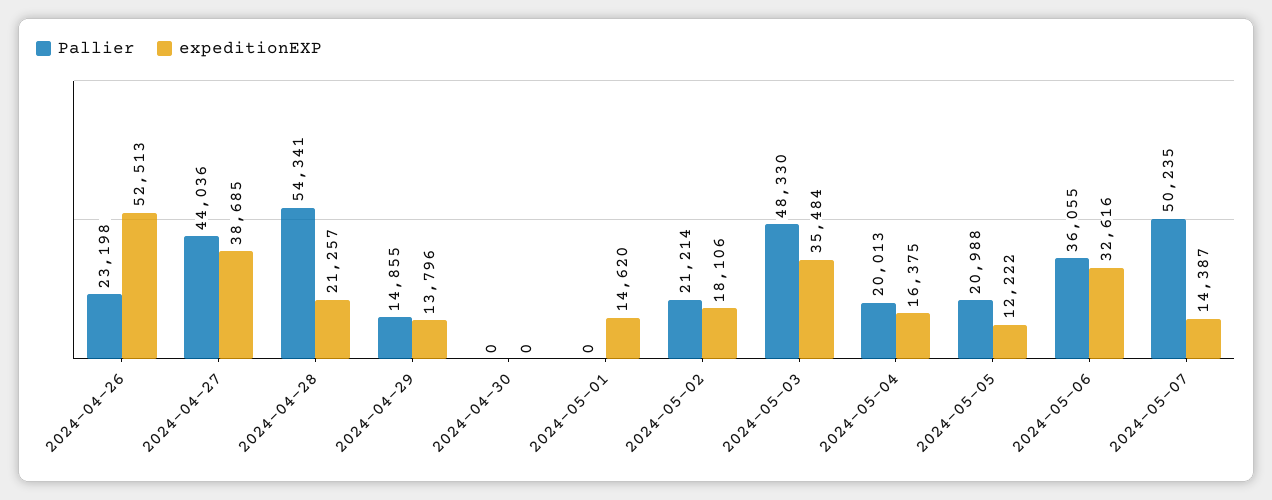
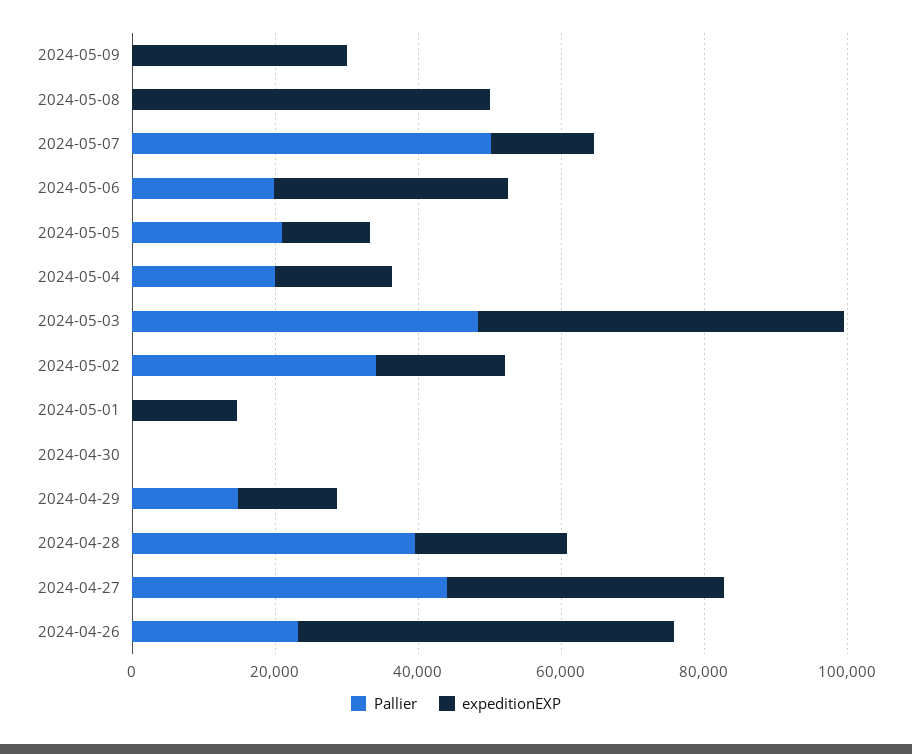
Pallier, 2024-04-28: 54341 -> 40000
Pallier, 2024-05-02: 21214 -> 35000
expeditionEXP, 2024-05-03: 35484 -> 50000
Pallier, 2024-05-06: 36055 -> 20000
Pallier, 2024-05-09: none -> 0
expeditionEXP, 2024-05-09: none -> 30000
Pallier, 2024-05-08: none -> 0
expeditionEXP, 2024-05-08: none -> 50000

